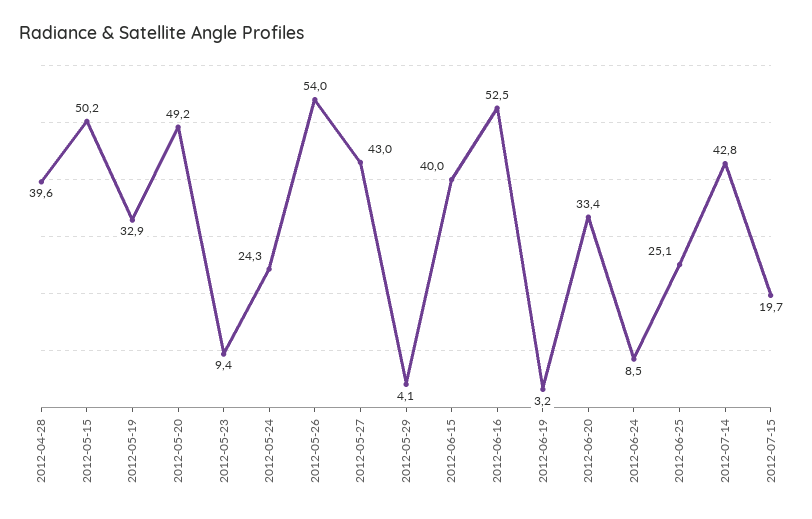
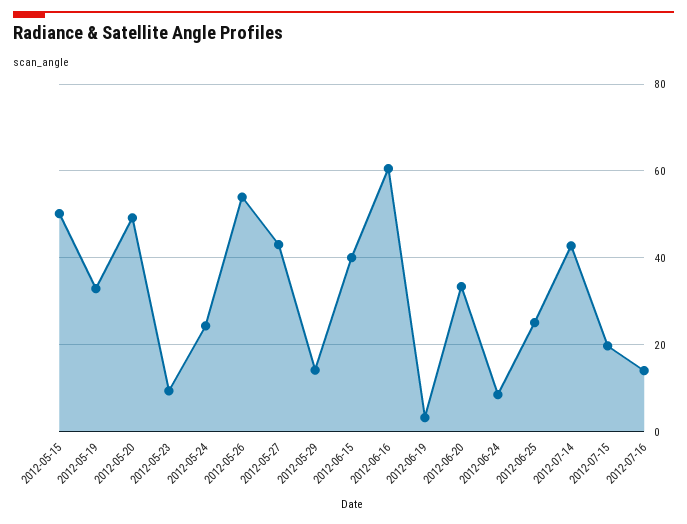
2012-04-28: 39.6 -> none
2012-05-29: 4.1 -> 14
2012-06-16: 52.5 -> 60
2012-07-16: none -> 14

